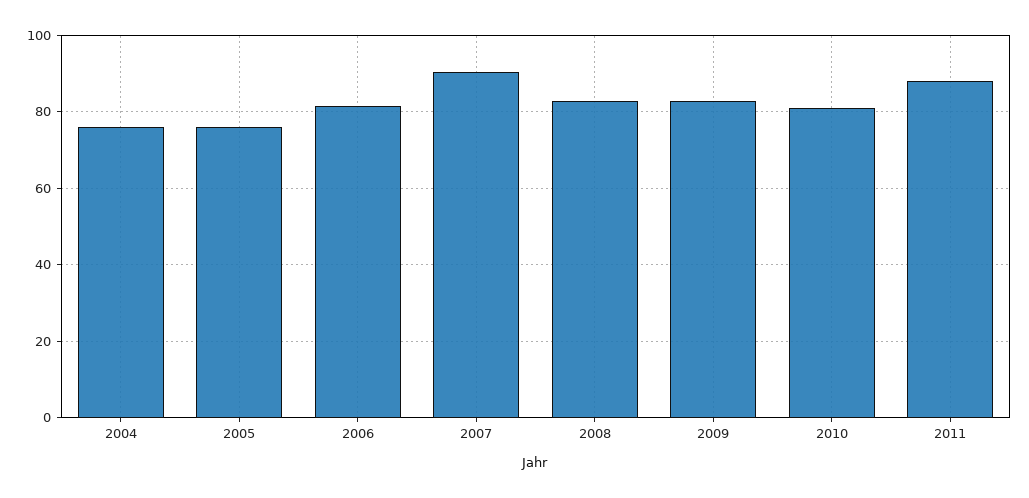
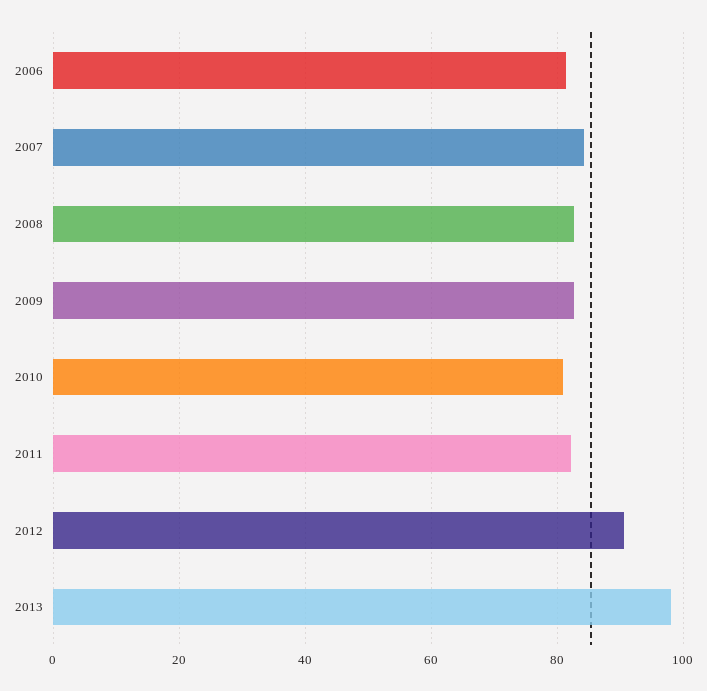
2004: 76 -> none
2005: 76 -> none
2007: 90 -> 84
2011: 88 -> 82
2012: none -> 90
2013: none -> 98

